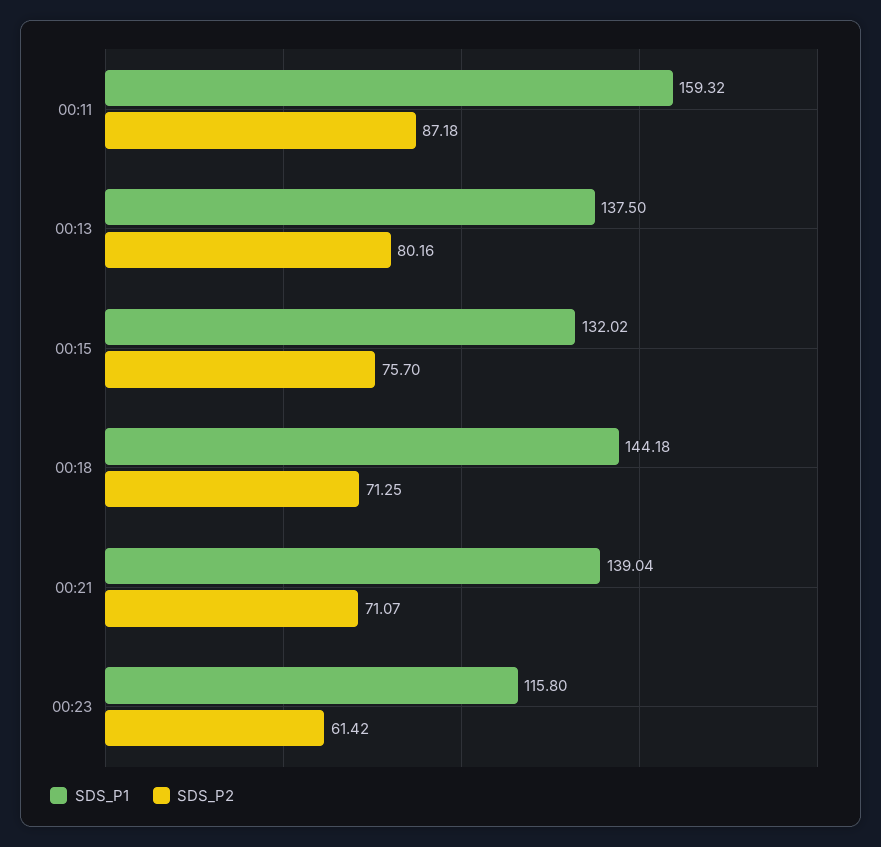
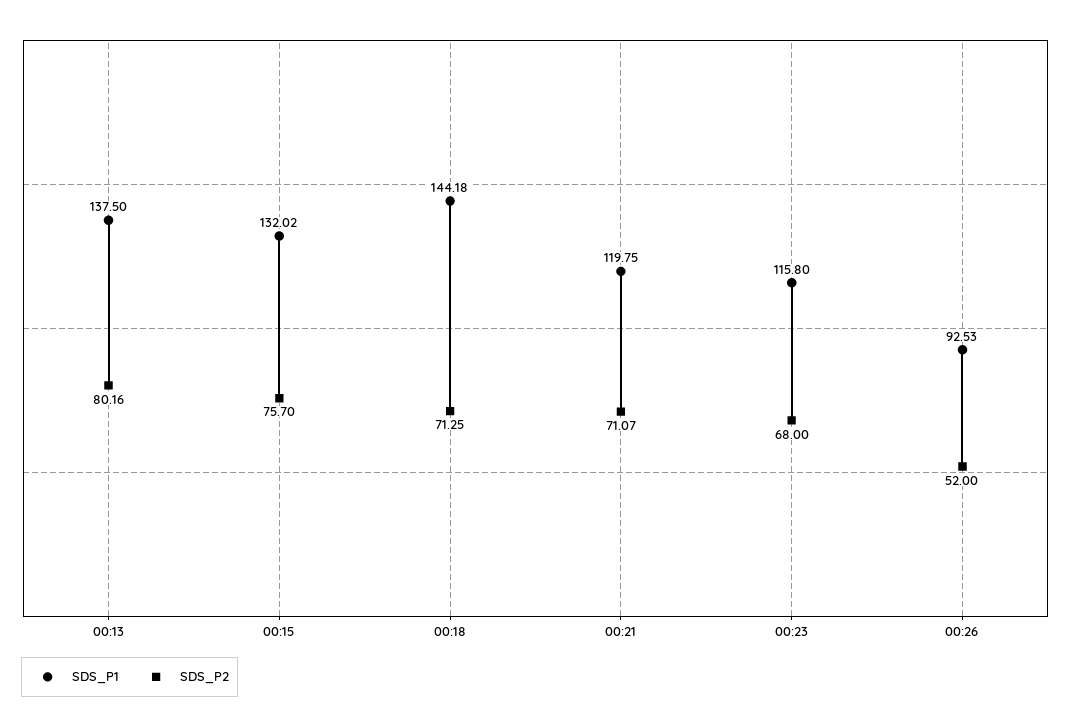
SDS_P1, 00:11: 159.32 -> none
SDS_P2, 00:11: 87.18 -> none
SDS_P1, 00:21: 139.04 -> 119.75
SDS_P2, 00:23: 61.42 -> 68
SDS_P1, 00:26: none -> 92.53
SDS_P2, 00:26: none -> 52

